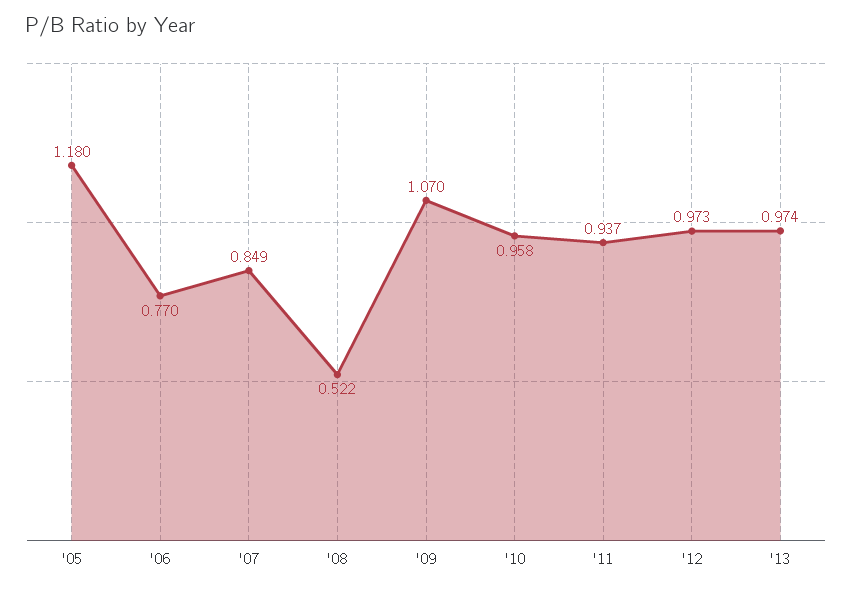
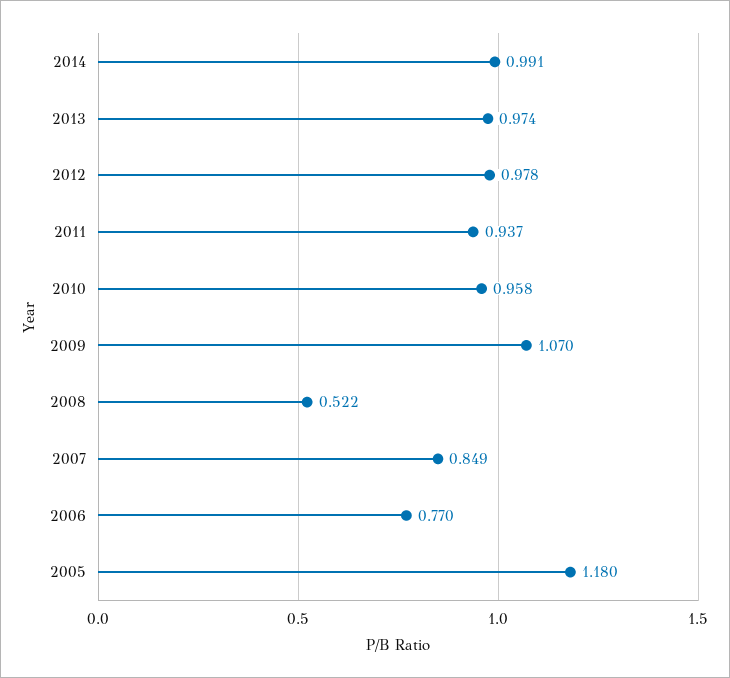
'12: 0.973 -> 0.978
2014: none -> 0.991

